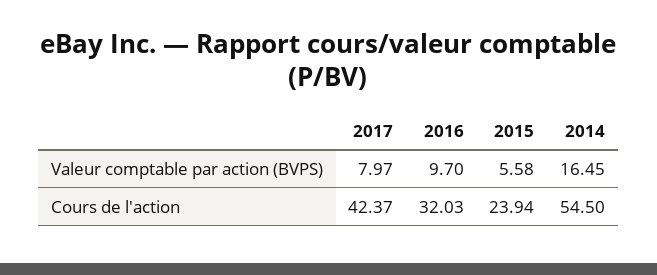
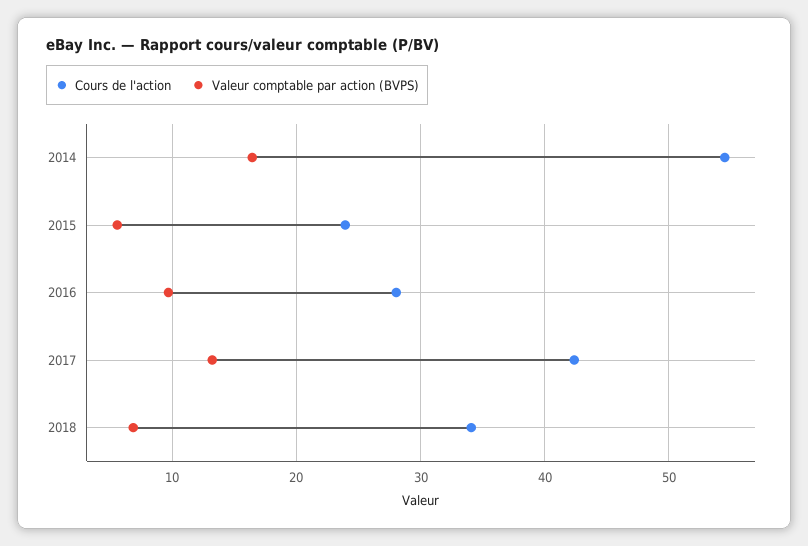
Valeur comptable par action (BVPS), 2017: 7.97 -> 13
Cours de l'action, 2016: 32.03 -> 28
Cours de l'action, 2018: none -> 34
Valeur comptable par action (BVPS), 2018: none -> 7

